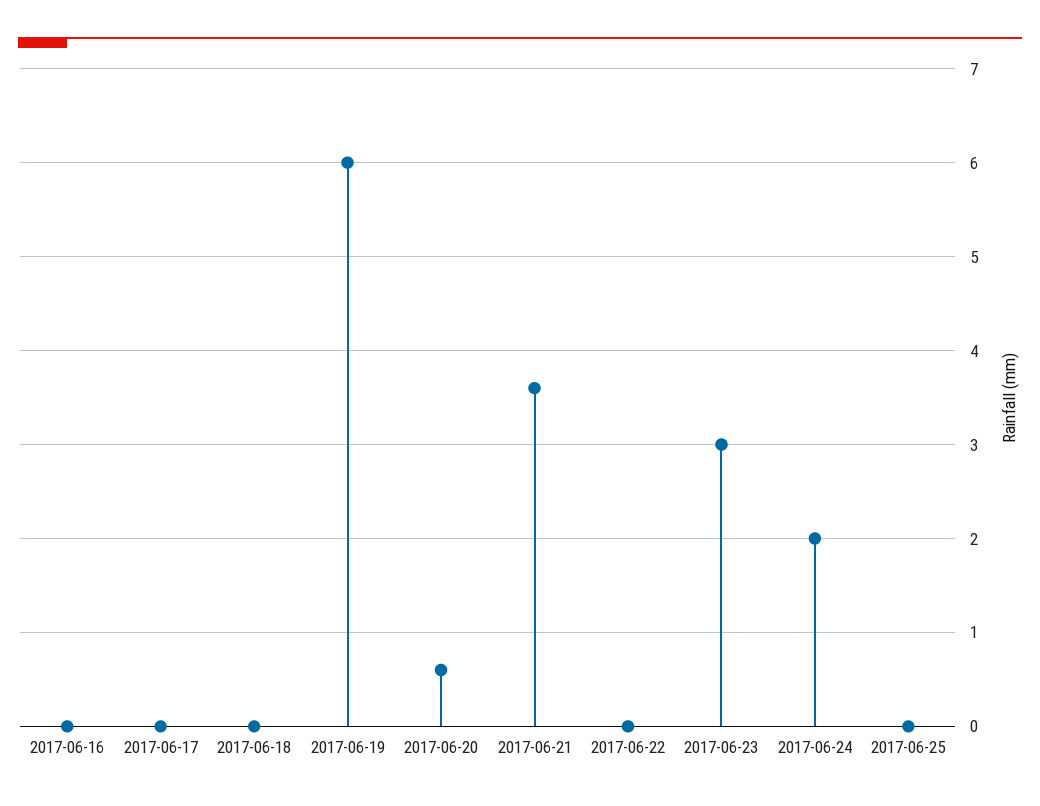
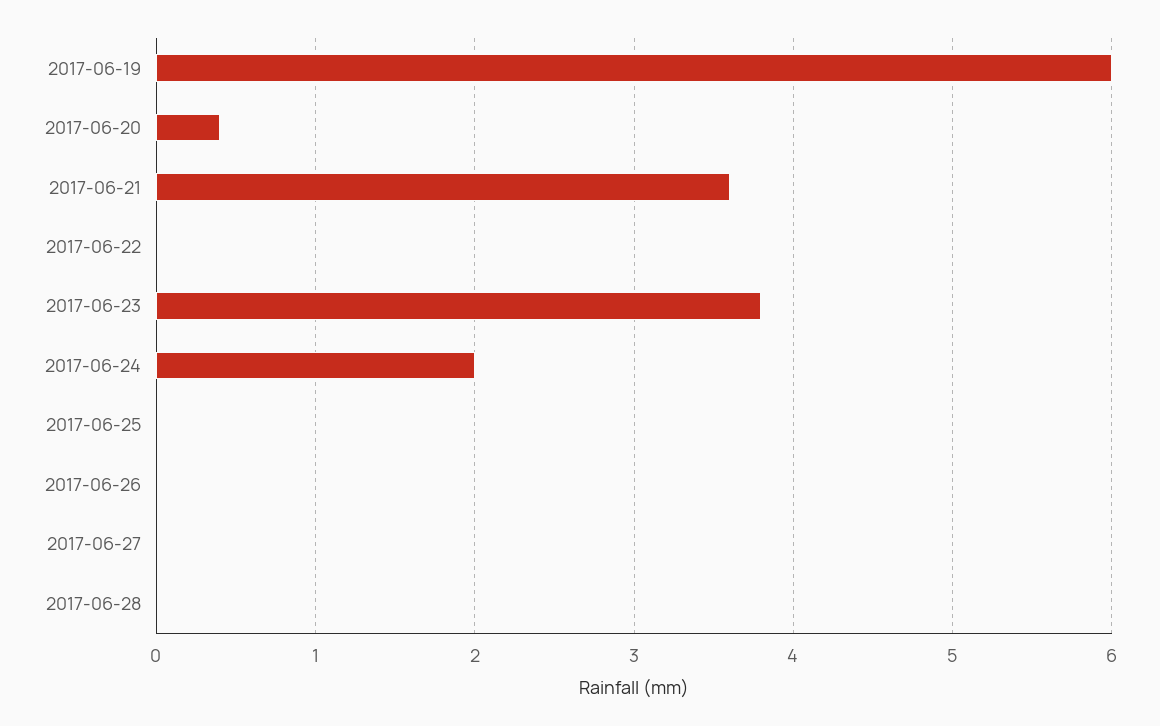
2017-06-16: 0 -> none
2017-06-17: 0 -> none
2017-06-18: 0 -> none
2017-06-20: 0.6 -> 0.4
2017-06-23: 3 -> 3.8
2017-06-26: none -> 0
2017-06-27: none -> 0
2017-06-28: none -> 0

